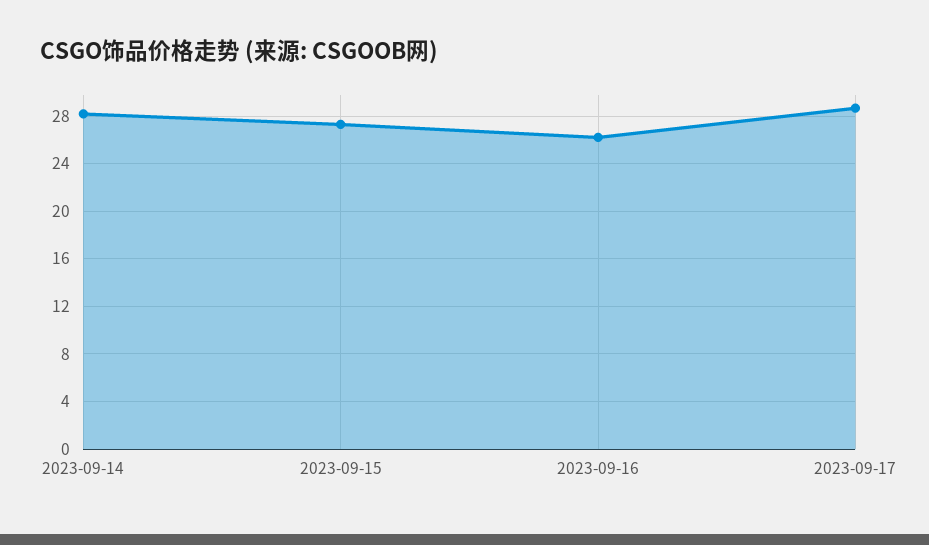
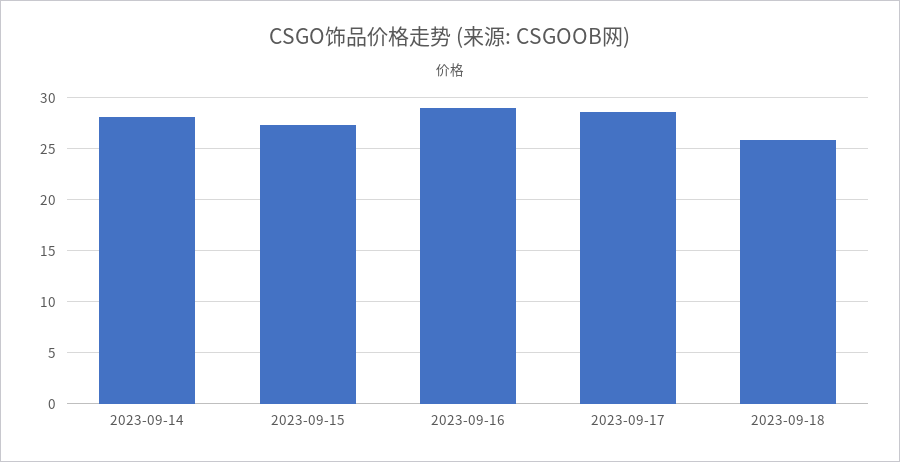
2023-09-16: 26 -> 29
2023-09-18: none -> 26

